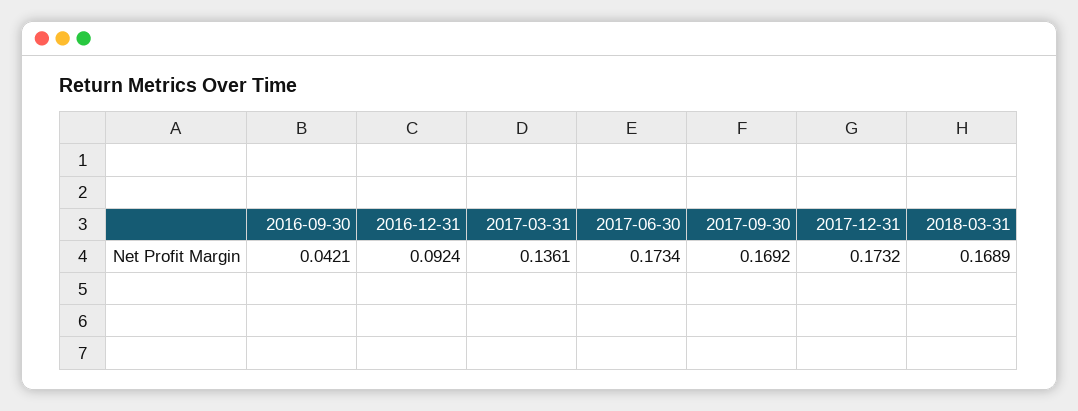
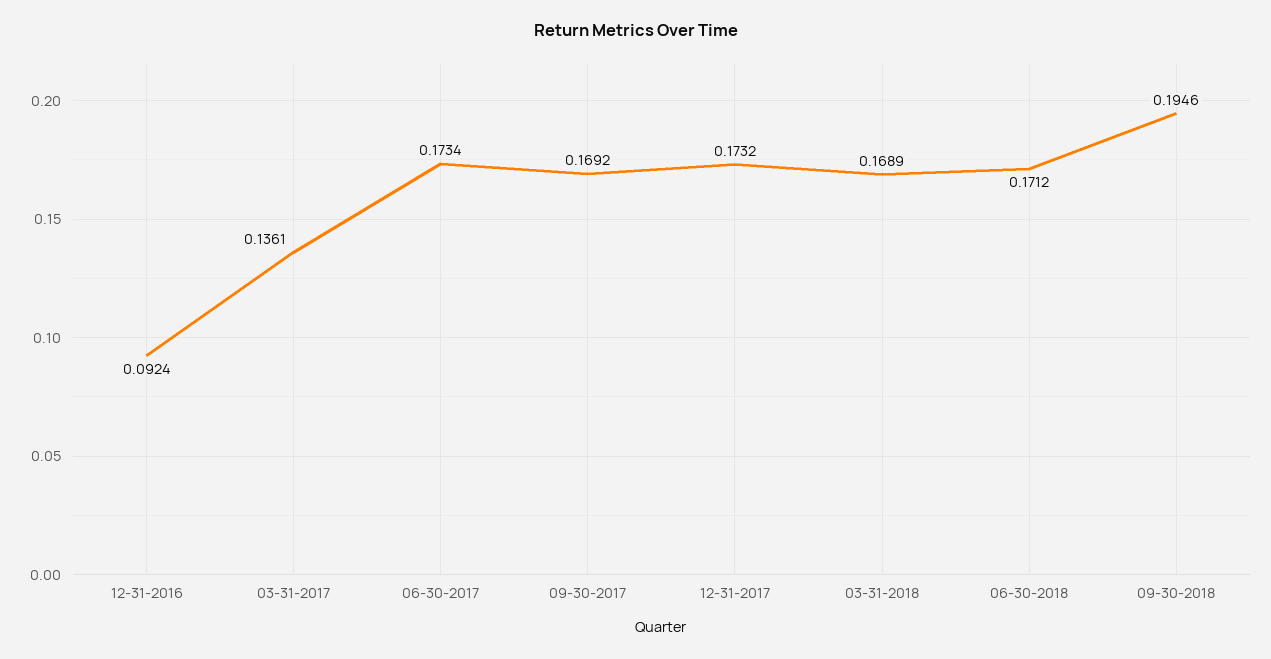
2016-09-30: 0.0421 -> none
06-30-2018: none -> 0.1712
09-30-2018: none -> 0.1946

